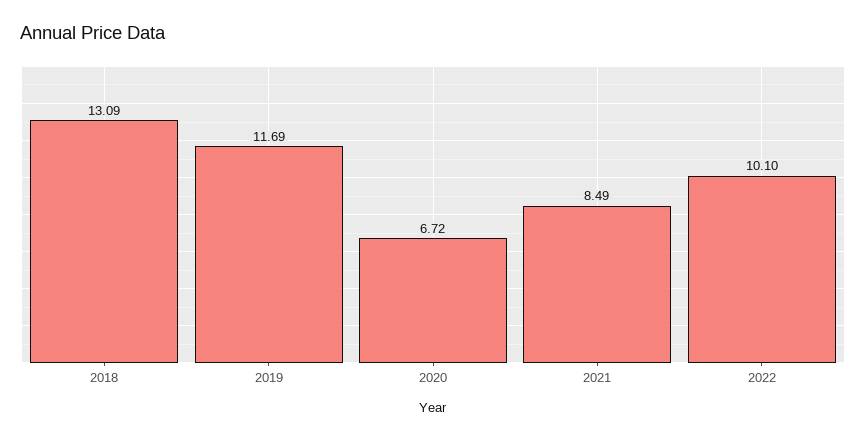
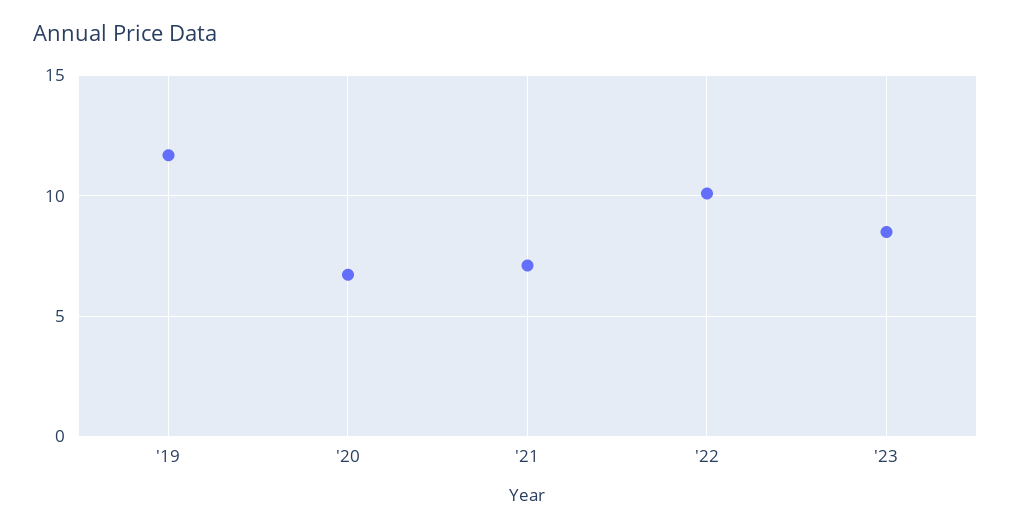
2018: 13.09 -> none
2021: 8.49 -> 7
'23: none -> 8.5

